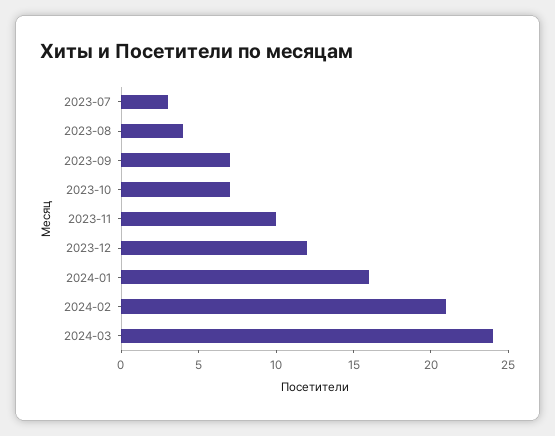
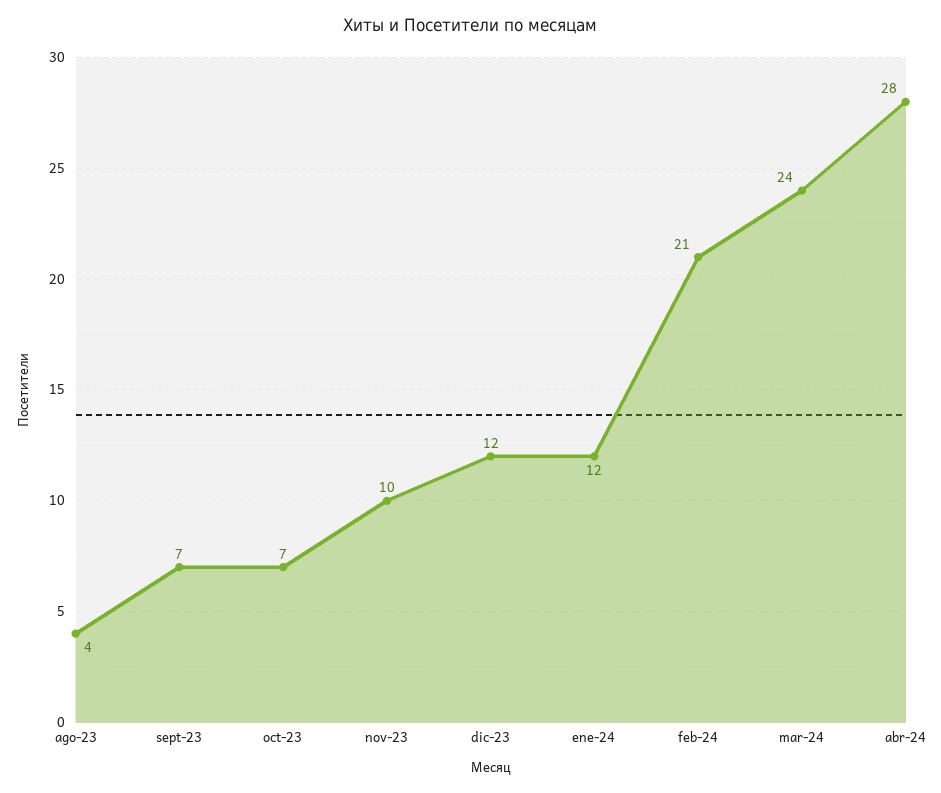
2023-07: 3 -> none
2024-01: 16 -> 12
abr-24: none -> 28

